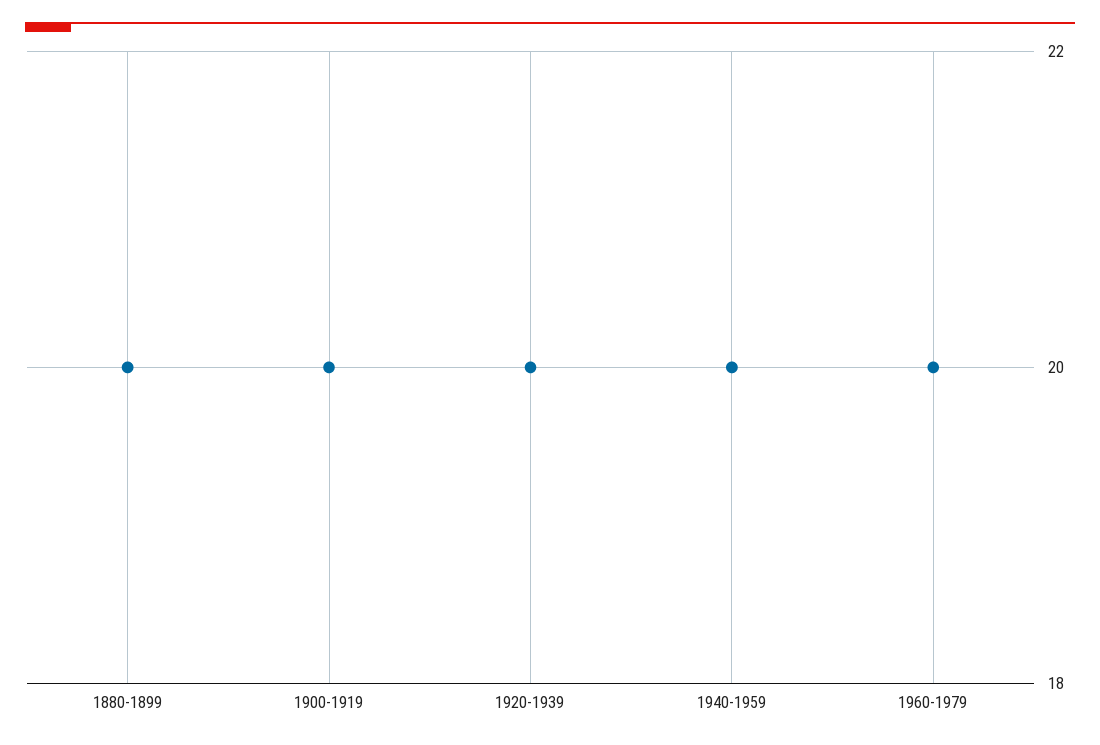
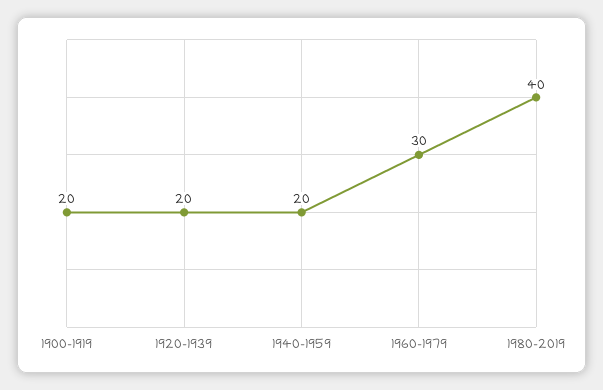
1880-1899: 20 -> none
1960-1979: 20 -> 30
1980-2019: none -> 40

